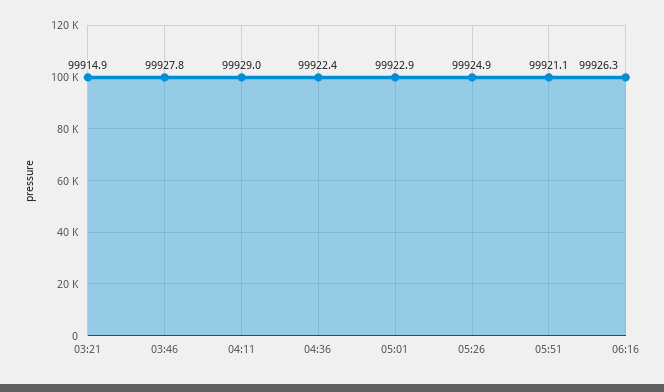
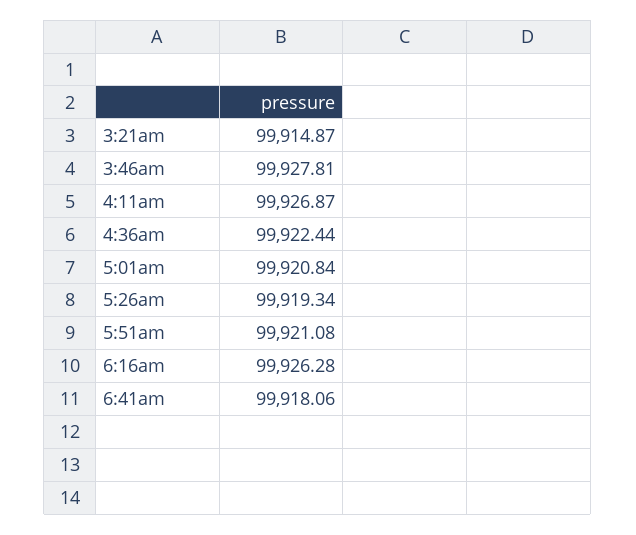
04:11: 99929 -> 99926.87
05:01: 99922.9 -> 99920.84
05:26: 99924.9 -> 99919.34
6:41am: none -> 99918.06

